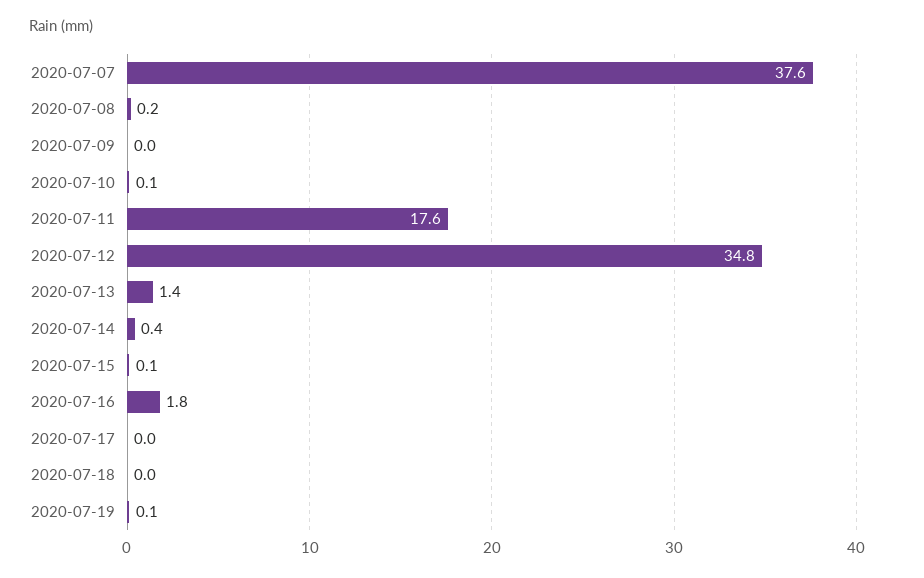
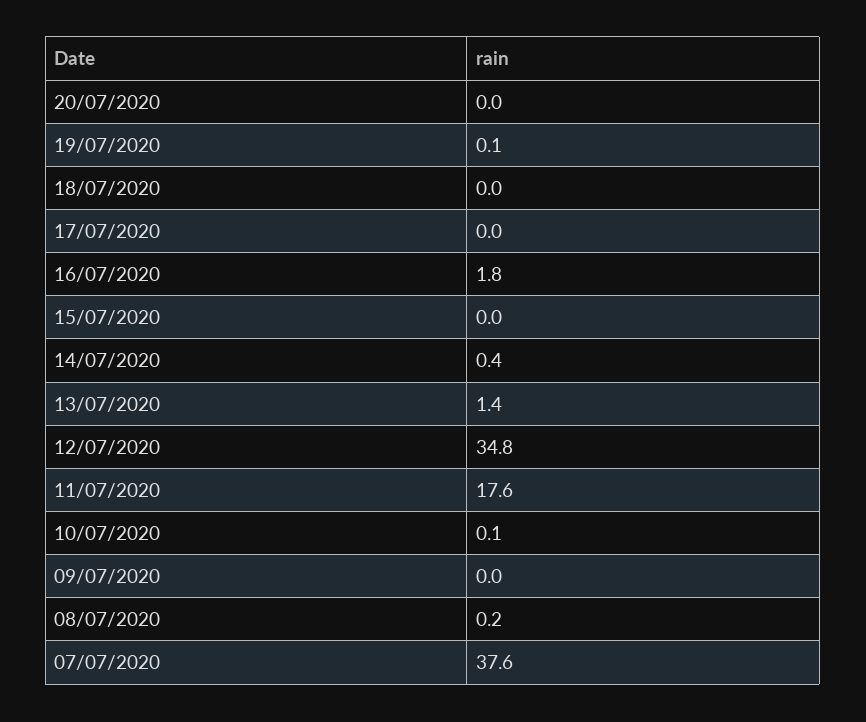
2020-07-15: 0.1 -> 0
20/07/2020: none -> 0

